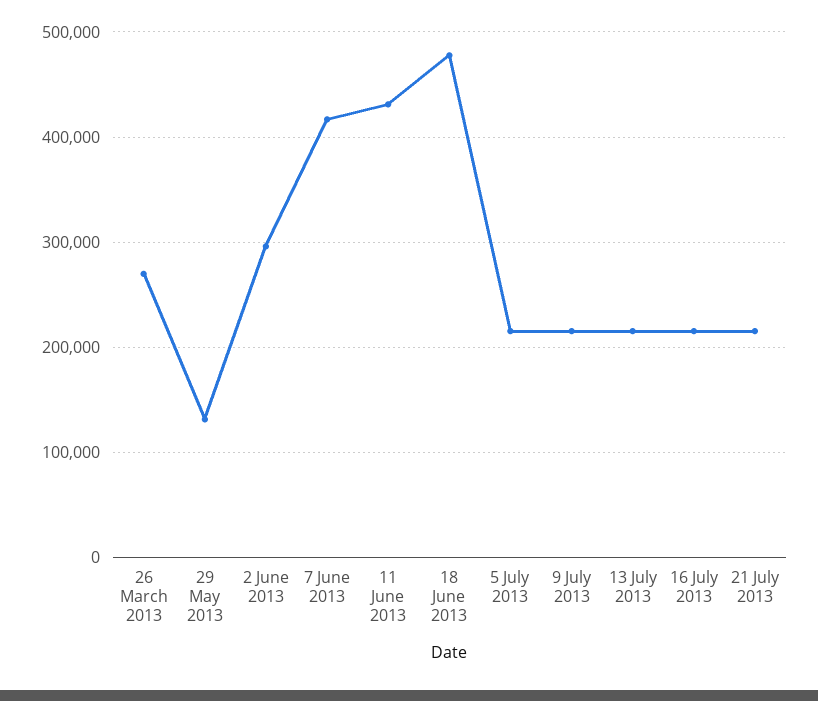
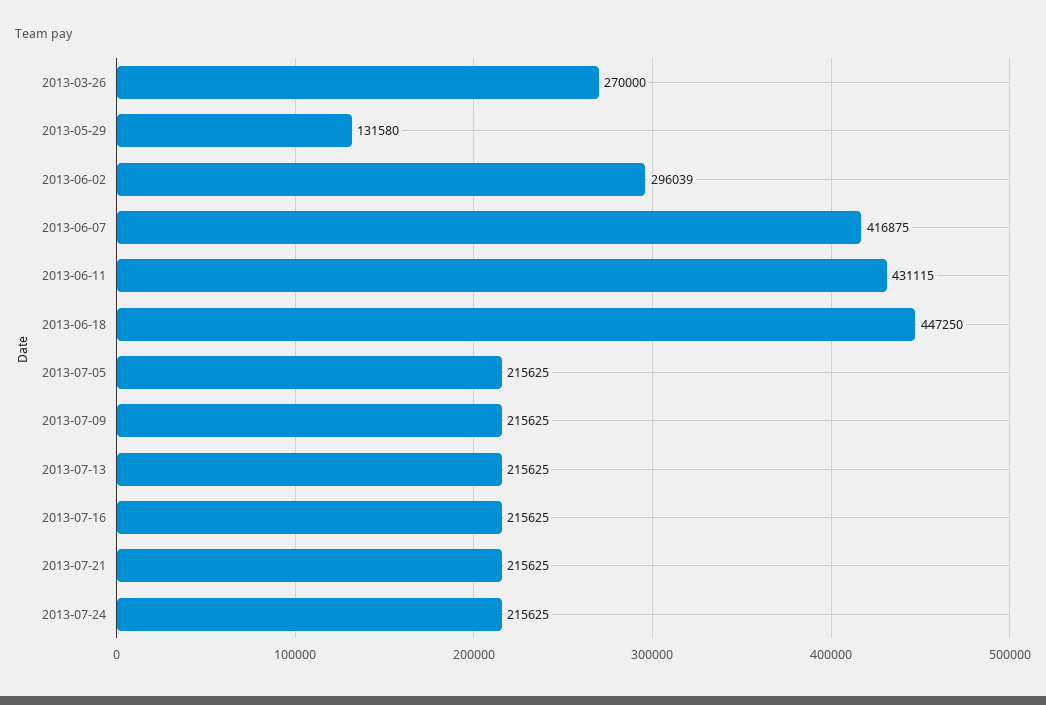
18 June 2013: 480000 -> 447250
2013-07-24: none -> 215625

